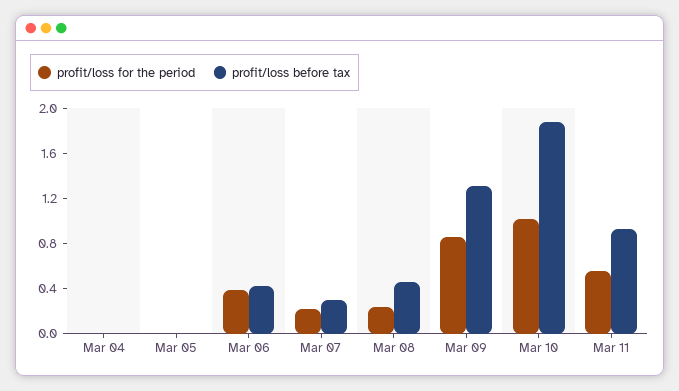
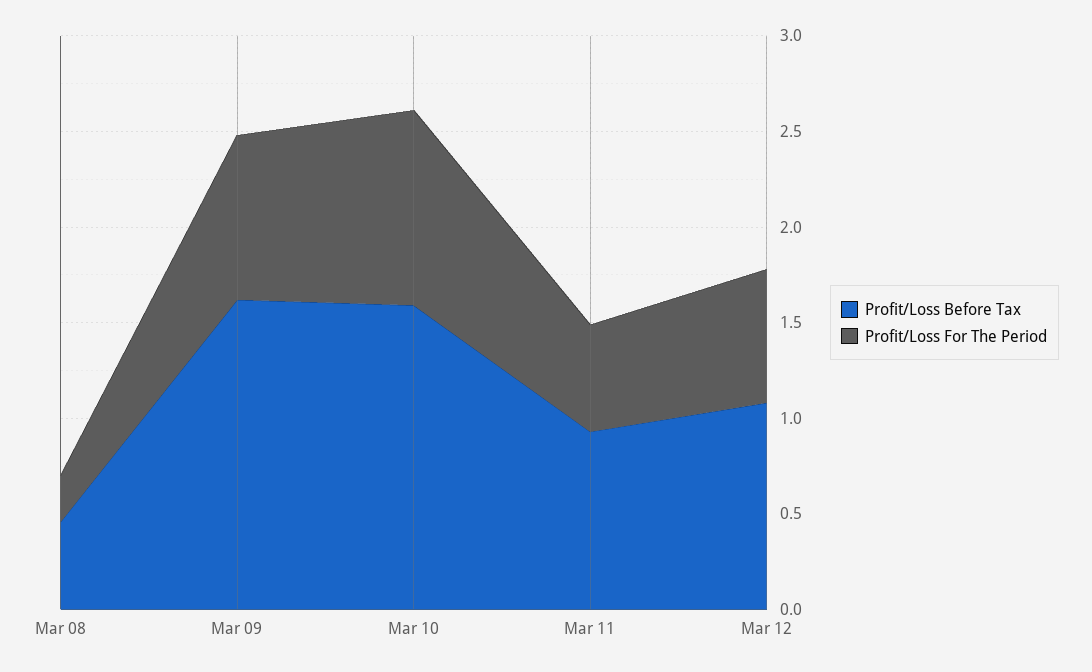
profit/loss for the period, Mar 04: 0 -> none
profit/loss before tax, Mar 04: 0 -> none
profit/loss for the period, Mar 05: 0 -> none
profit/loss before tax, Mar 05: 0 -> none
profit/loss for the period, Mar 06: 0.4 -> none
profit/loss before tax, Mar 06: 0.4 -> none
profit/loss for the period, Mar 07: 0.2 -> none
profit/loss before tax, Mar 07: 0.3 -> none
profit/loss before tax, Mar 09: 1.3 -> 1.6
profit/loss before tax, Mar 10: 1.9 -> 1.6
profit/loss before tax, Mar 12: none -> 1.1
profit/loss for the period, Mar 12: none -> 0.7

